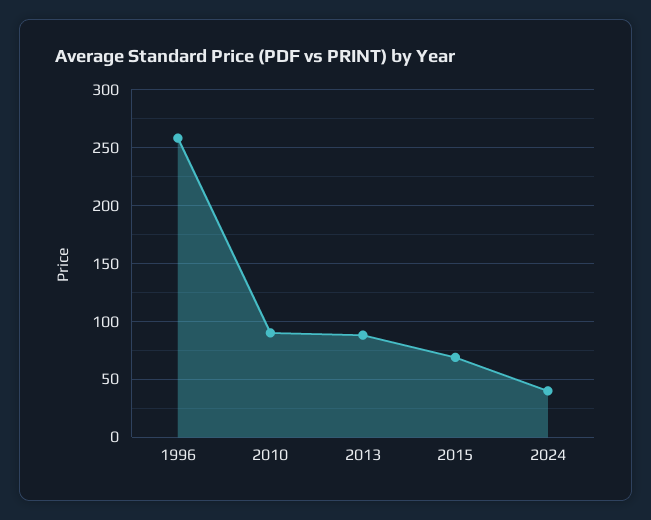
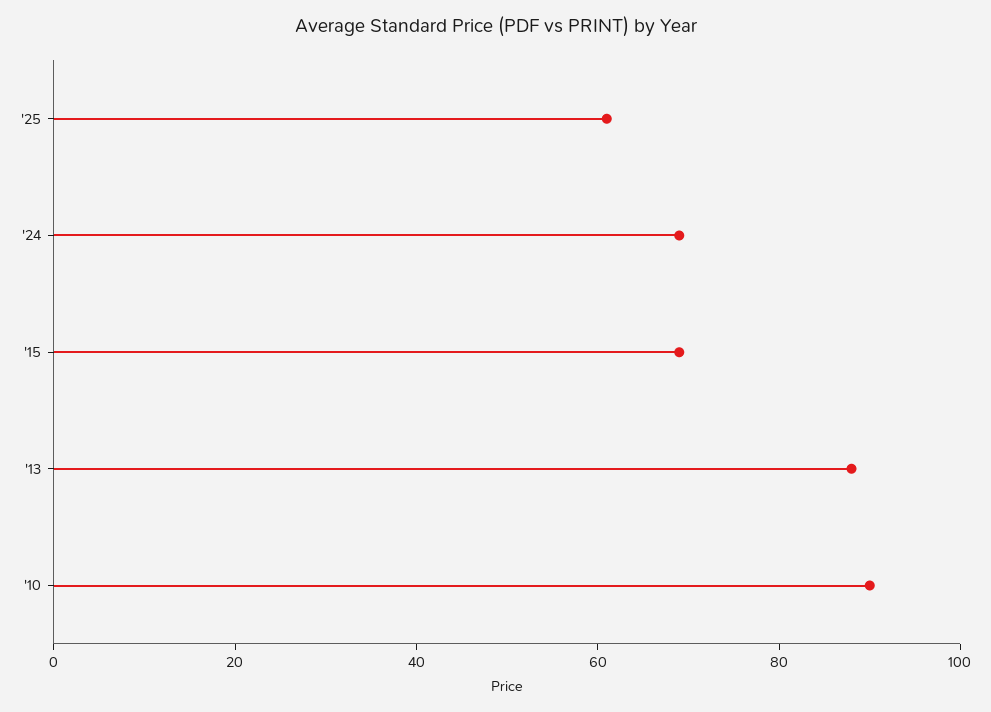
1996: 260 -> none
2024: 40 -> 70
'25: none -> 60

